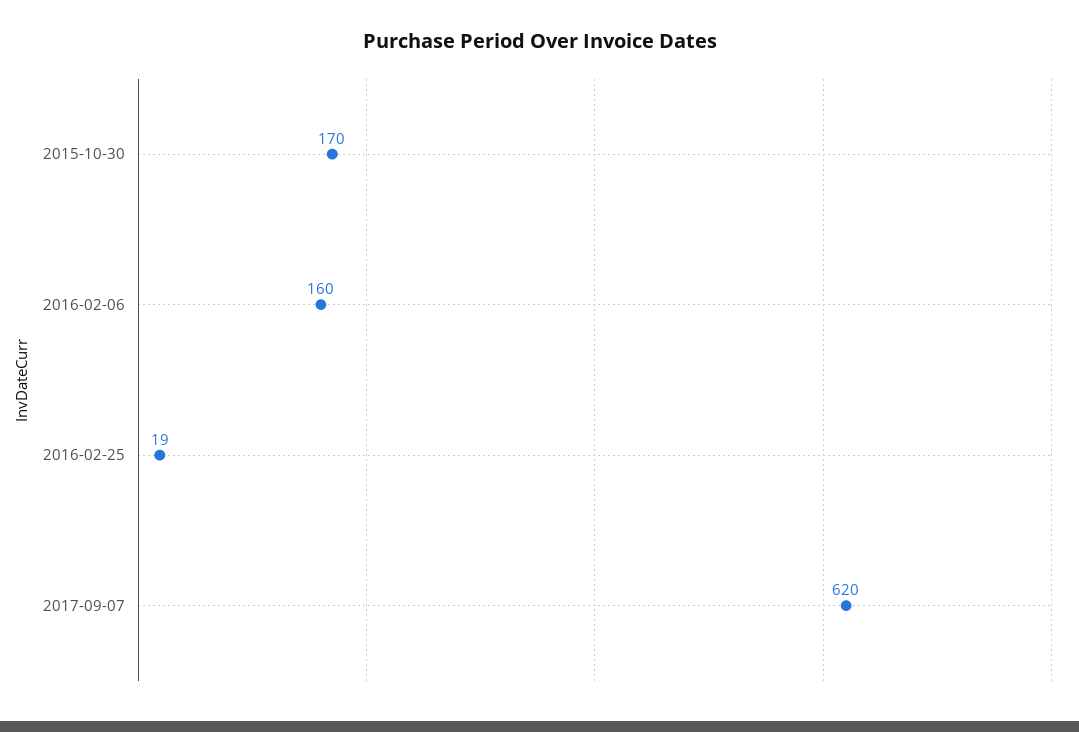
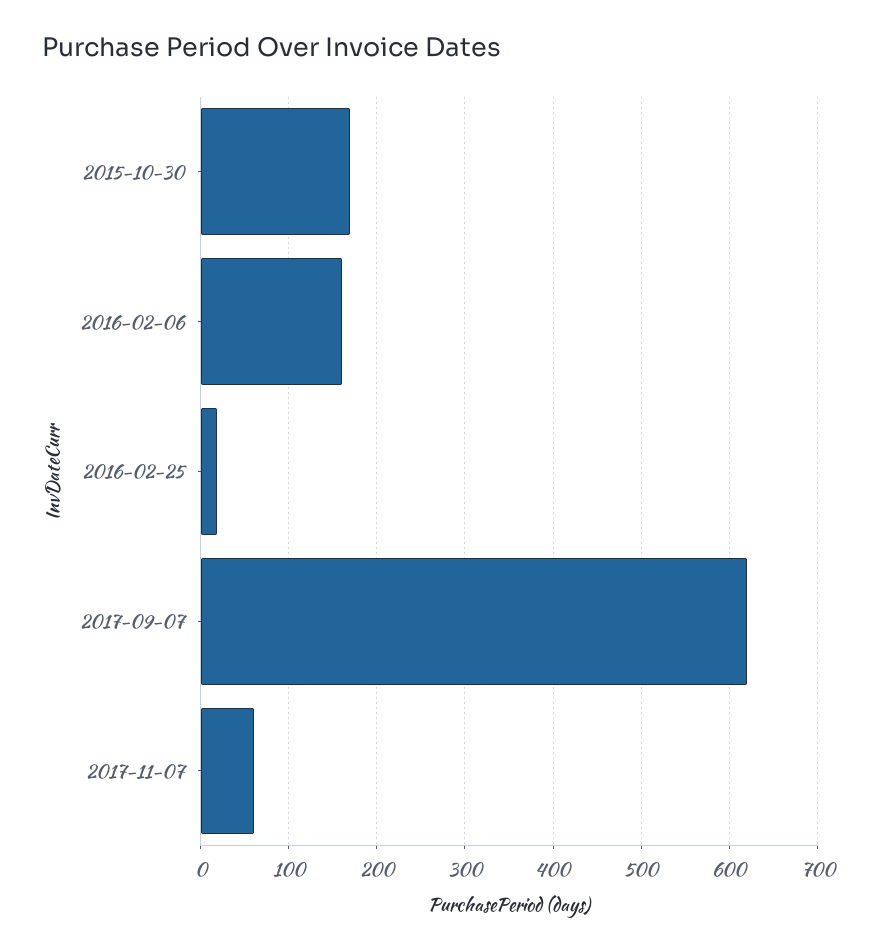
2017-11-07: none -> 60

